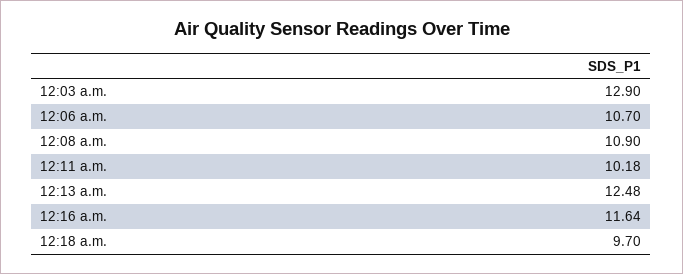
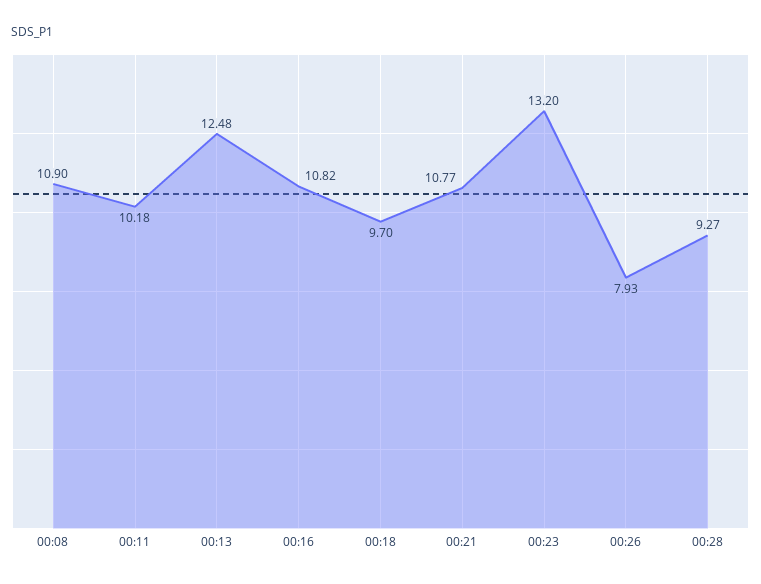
12:03 a.m.: 12.9 -> none
12:06 a.m.: 10.7 -> none
12:16 a.m.: 11.64 -> 10.82
00:21: none -> 10.77
00:23: none -> 13.2
00:26: none -> 7.93
00:28: none -> 9.27

